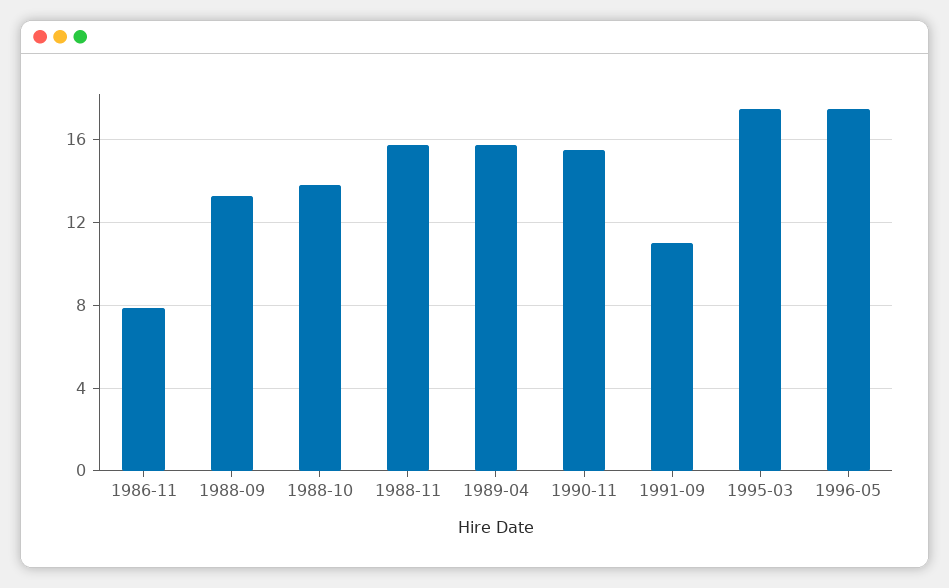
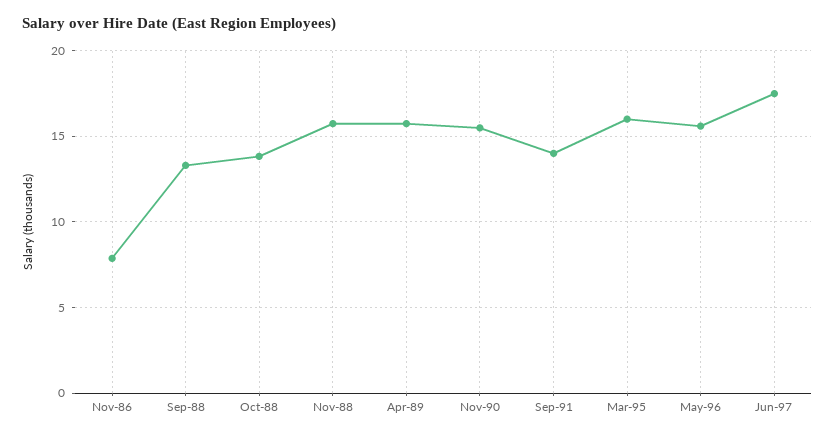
1991-09: 11 -> 14
1995-03: 17.5 -> 16
1996-05: 17.5 -> 15.5
Jun-97: none -> 17.5

